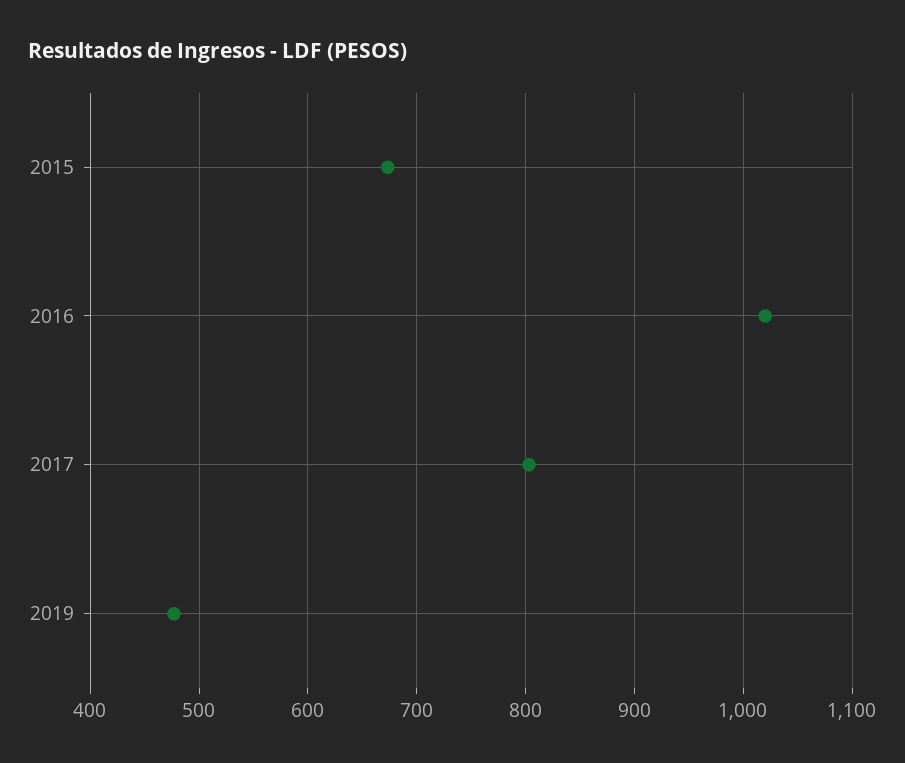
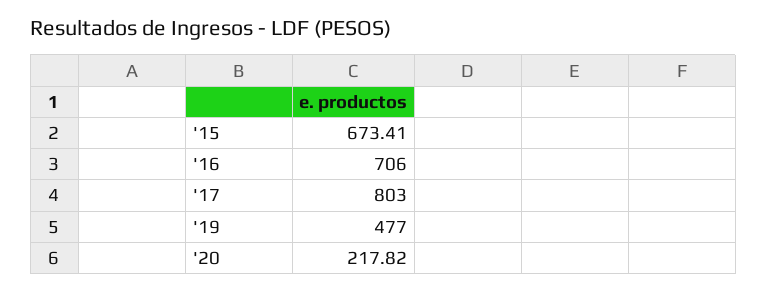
2016: 1020 -> 706
'20: none -> 217.82

